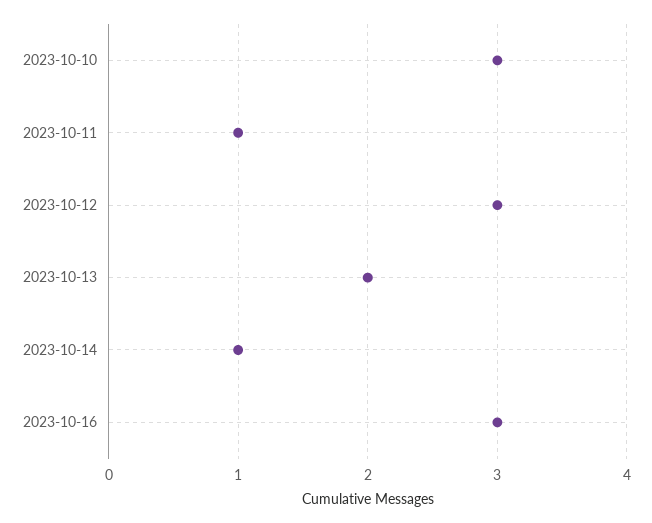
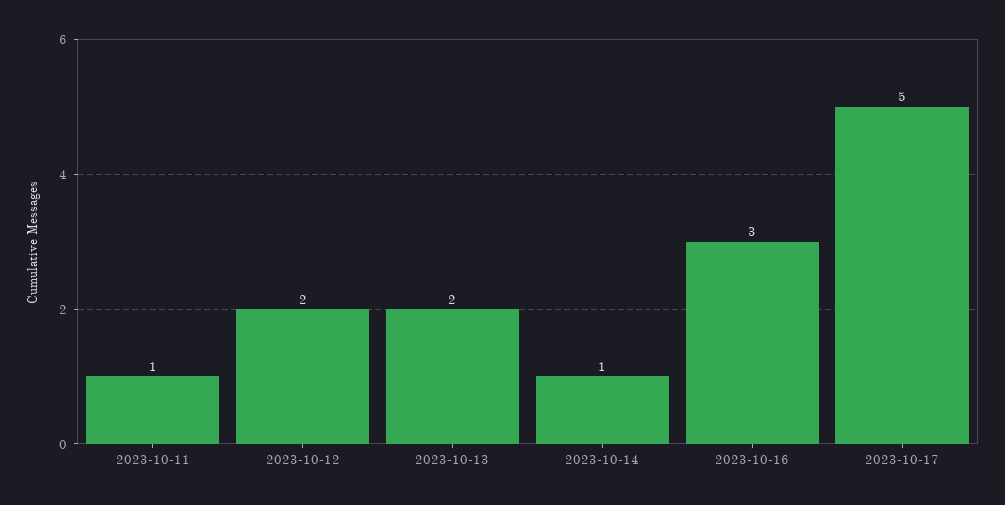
2023-10-10: 3 -> none
2023-10-12: 3 -> 2
2023-10-17: none -> 5

